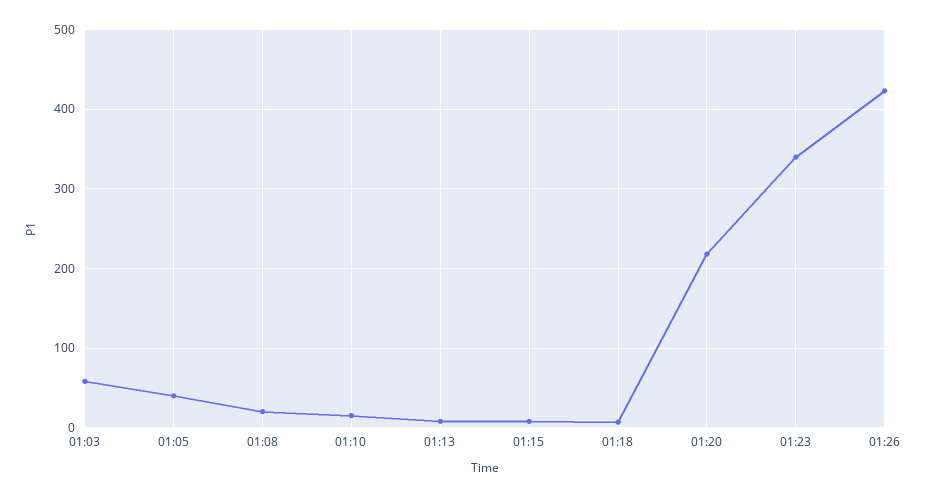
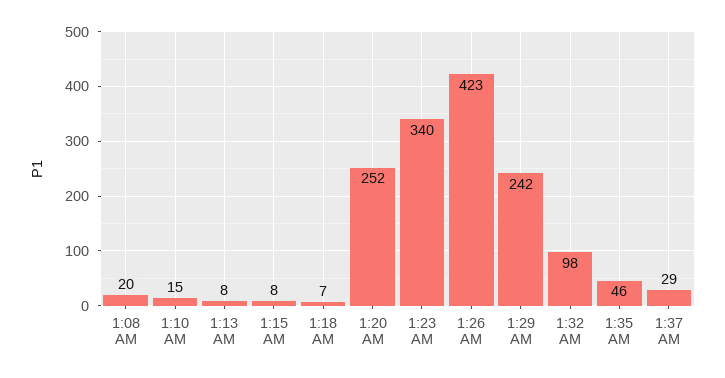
01:03: 60 -> none
01:05: 40 -> none
01:20: 220 -> 252
1:29 AM: none -> 242
1:32 AM: none -> 98
1:35 AM: none -> 46
1:37 AM: none -> 29

